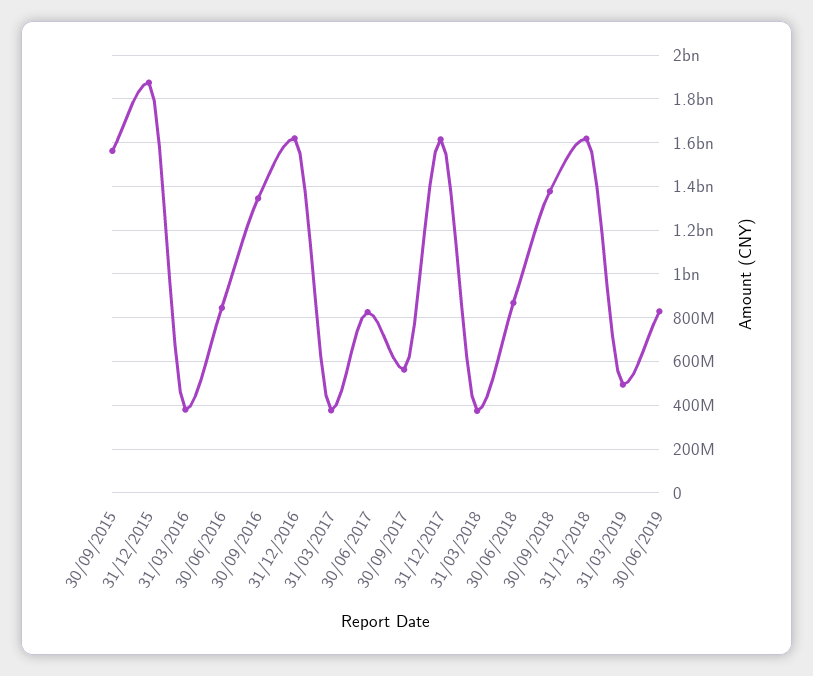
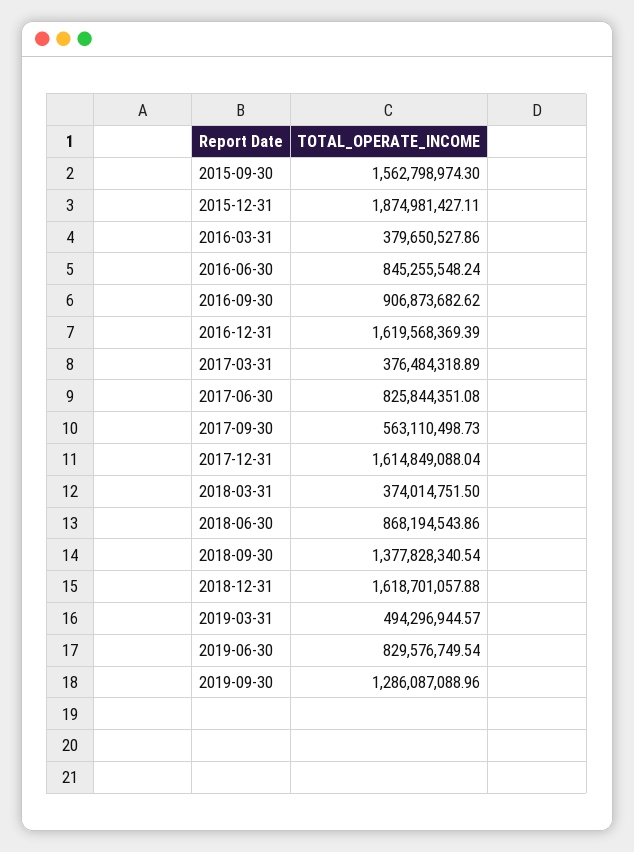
30/09/2016: 1350000000 -> 906873682.62
2019-09-30: none -> 1286087088.96

